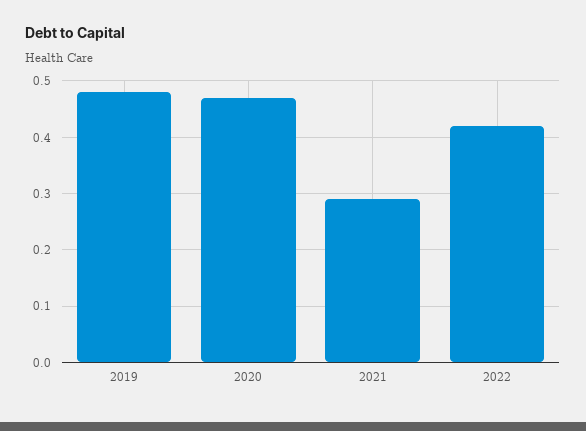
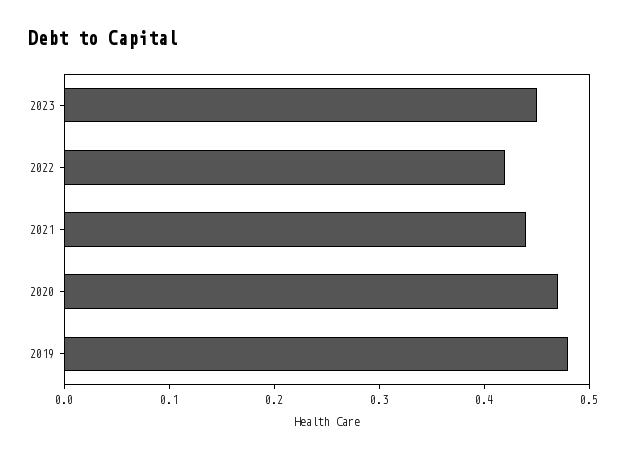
2021: 0.3 -> 0.44
2023: none -> 0.45

